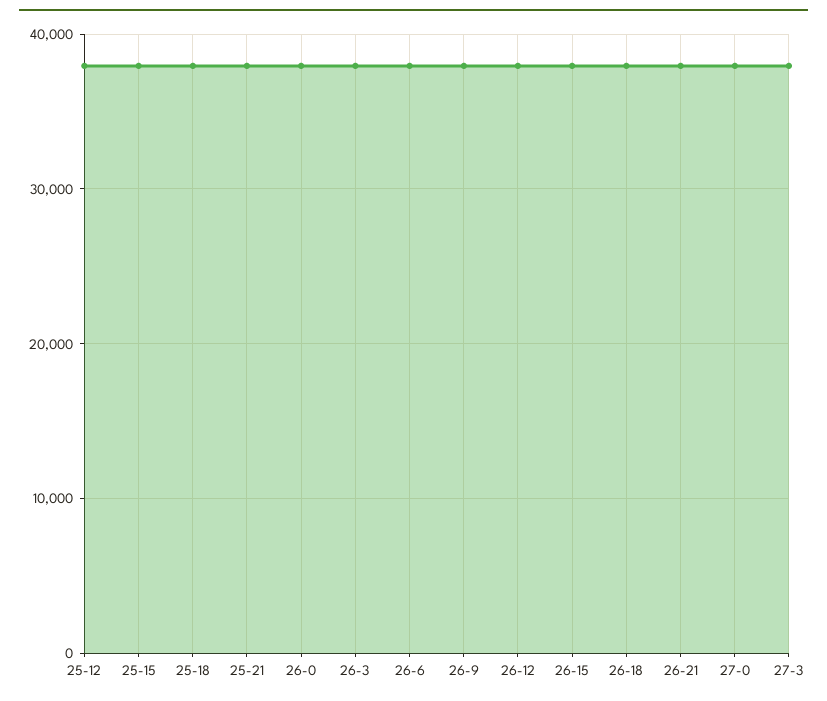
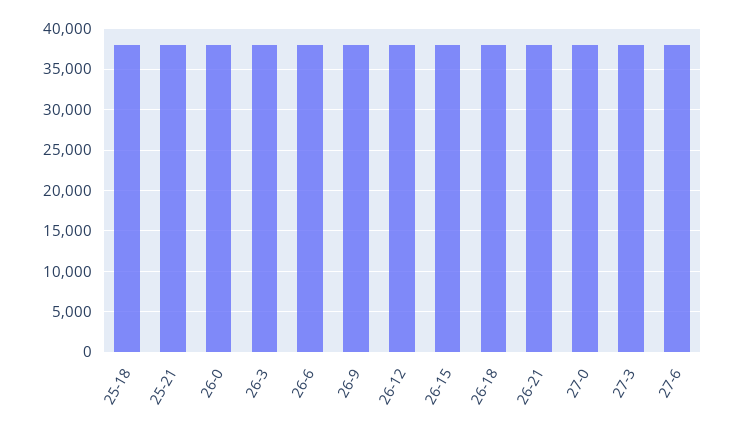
25-12: 38000 -> none
25-15: 38000 -> none
27-6: none -> 38000

